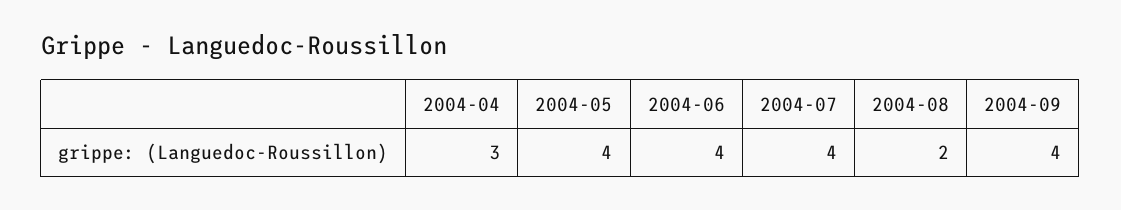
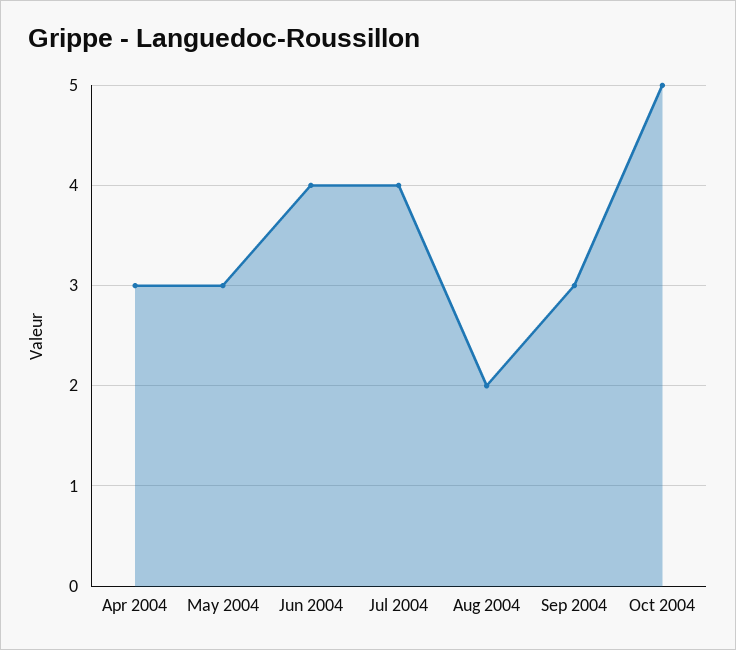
2004-05: 4 -> 3
2004-09: 4 -> 3
Oct 2004: none -> 5

